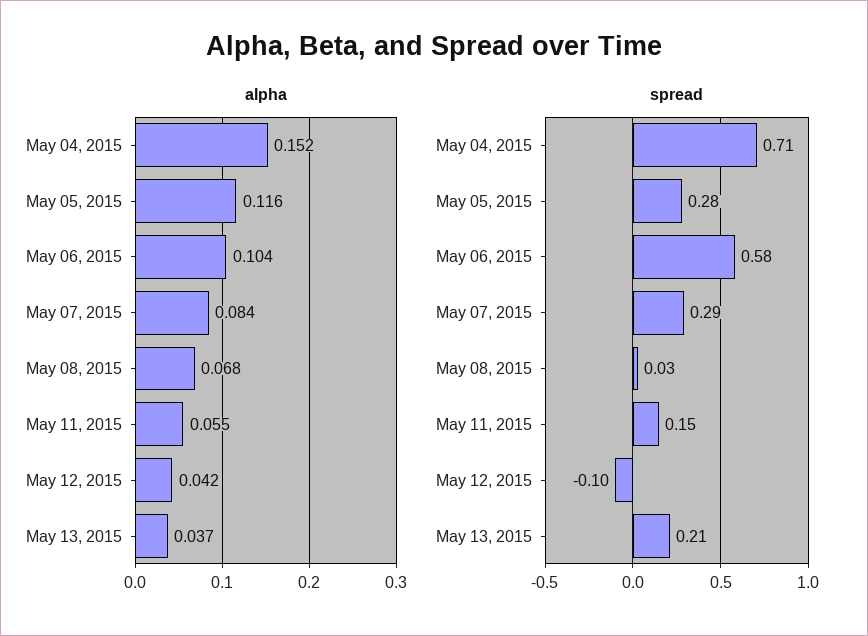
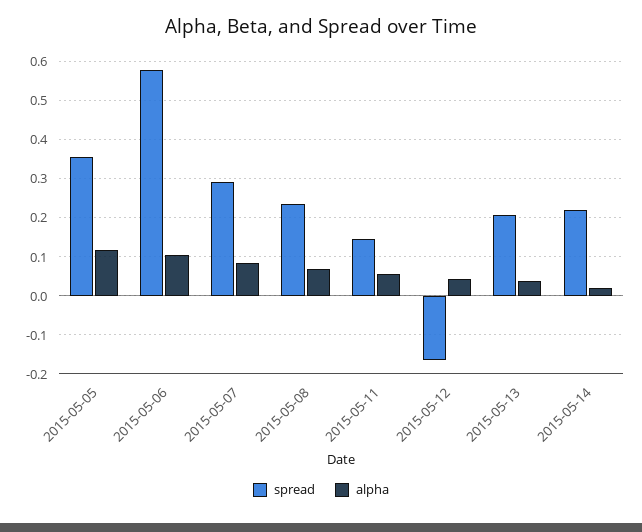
alpha, May 04, 2015: 0.152 -> none
spread, May 04, 2015: 0.71 -> none
spread, May 05, 2015: 0.28 -> 0.36
spread, May 08, 2015: 0.03 -> 0.24
spread, May 12, 2015: -0.1 -> -0.16
spread, 2015-05-14: none -> 0.22
alpha, 2015-05-14: none -> 0.02

